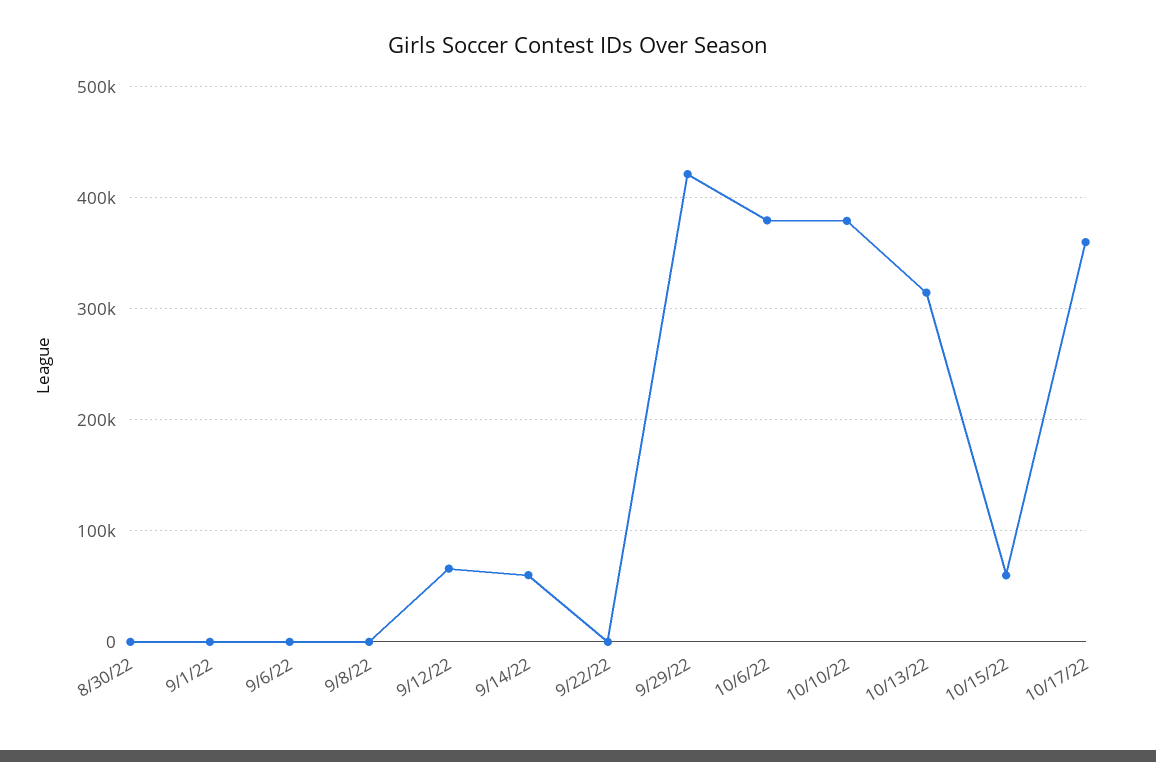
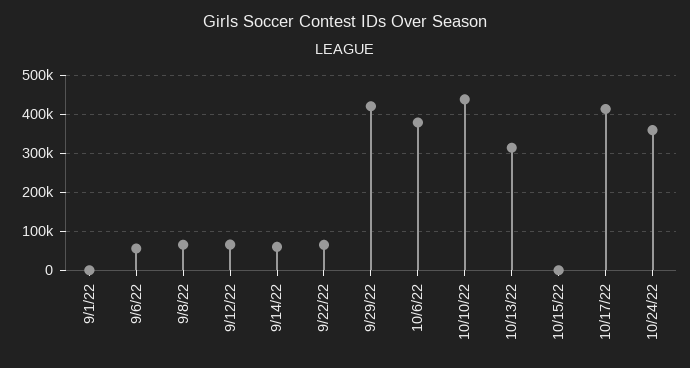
8/30/22: 0 -> none
9/6/22: 0 -> 60000
9/8/22: 0 -> 60000
9/22/22: 0 -> 60000
10/10/22: 380000 -> 440000
10/15/22: 60000 -> 0
10/17/22: 360000 -> 420000
10/24/22: none -> 360000

